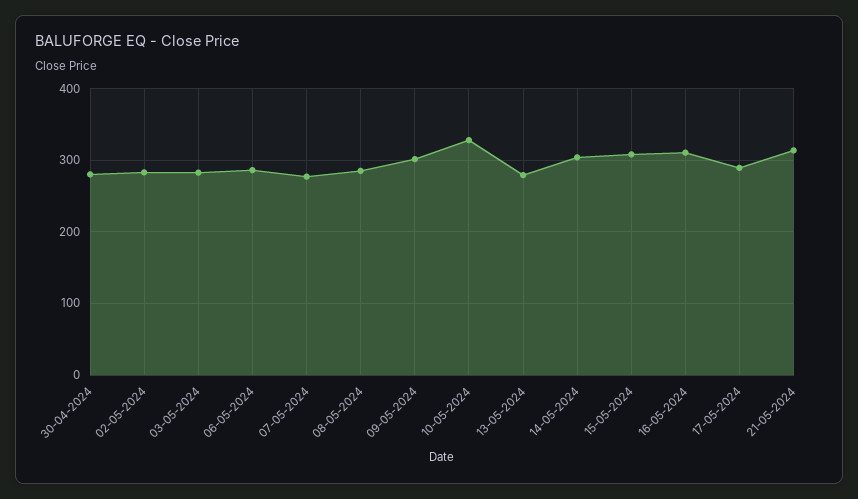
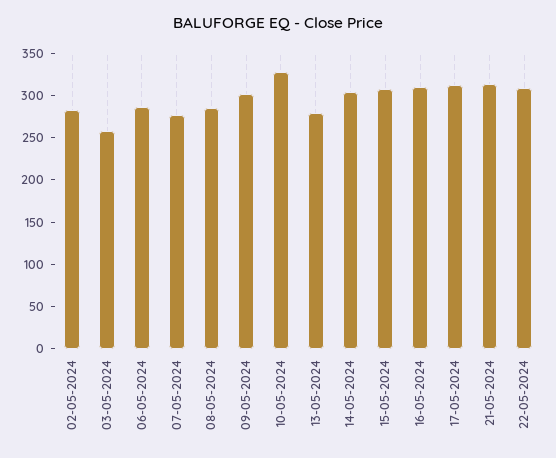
30-04-2024: 280 -> none
03-05-2024: 280 -> 260
17-05-2024: 290 -> 310
22-05-2024: none -> 310

